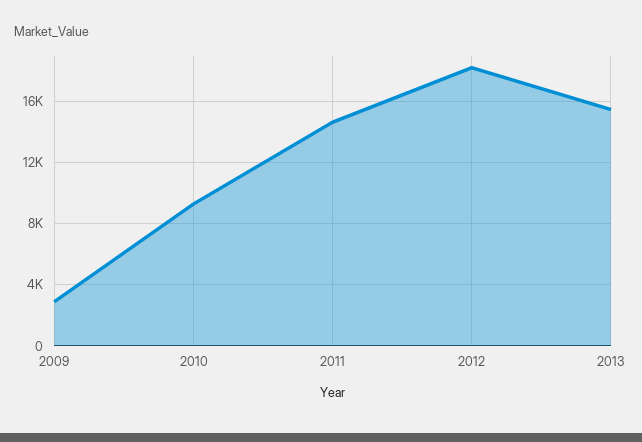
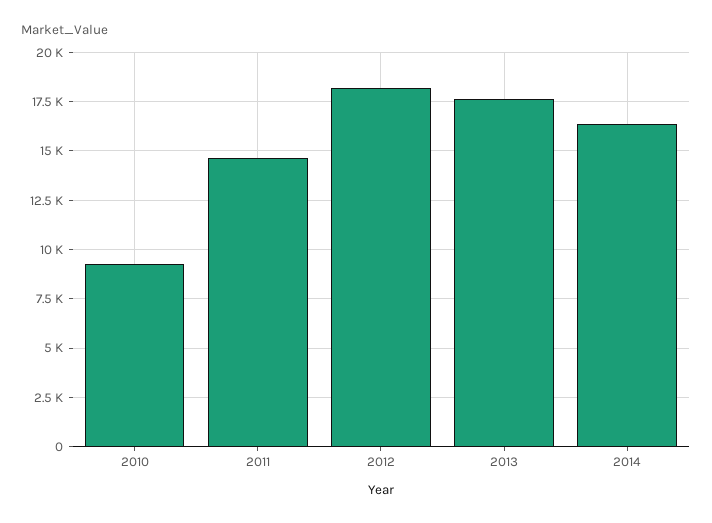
2009: 3000 -> none
2013: 15500 -> 17500
2014: none -> 16500

